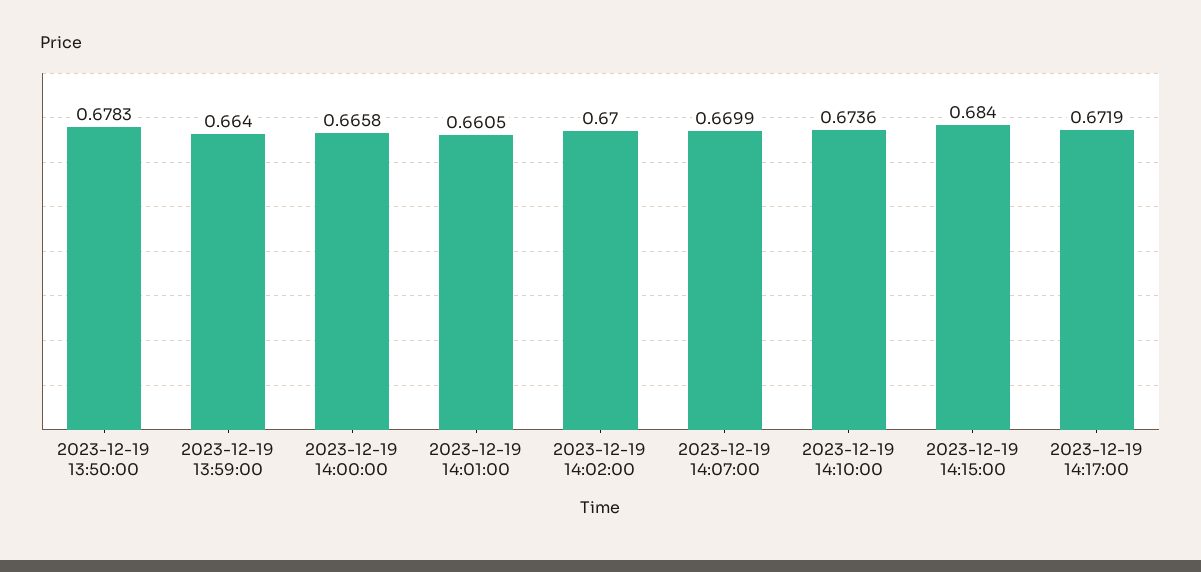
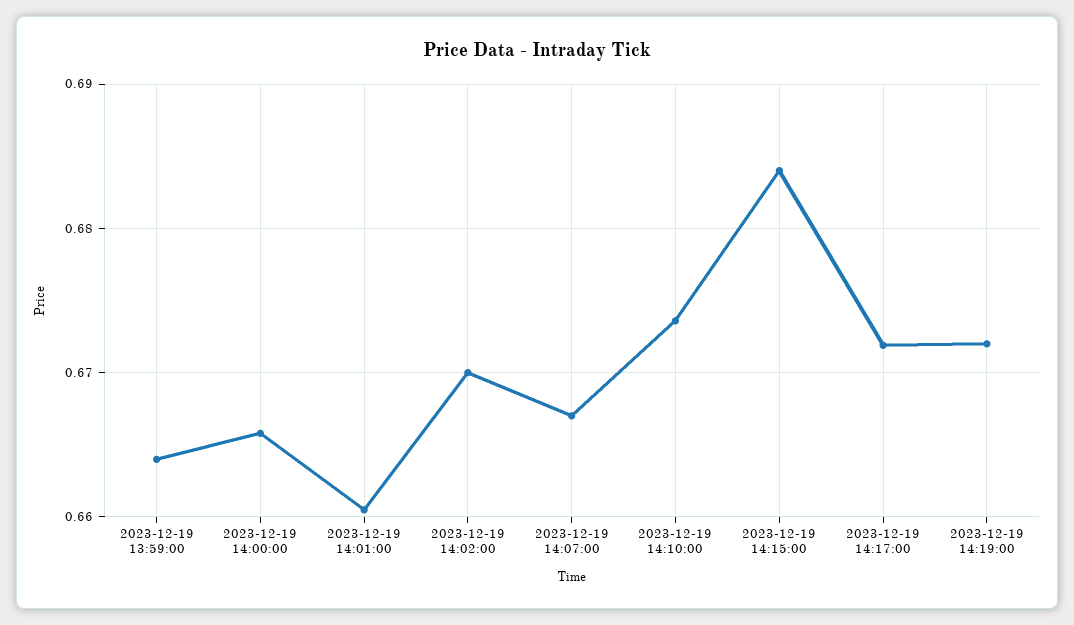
2023-12-19 13:50:00: 0.6783 -> none
2023-12-19 14:07:00: 0.6699 -> 0.667
2023-12-19 14:19:00: none -> 0.672

